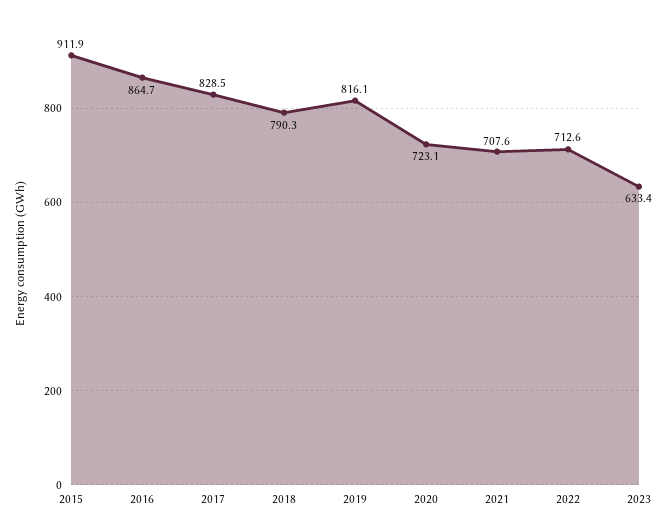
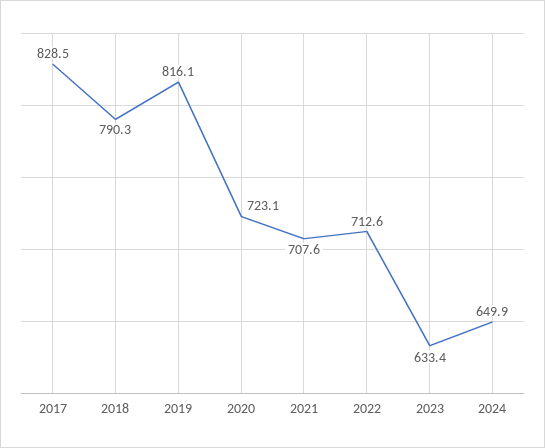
2015: 911.9 -> none
2016: 864.7 -> none
2024: none -> 649.9

